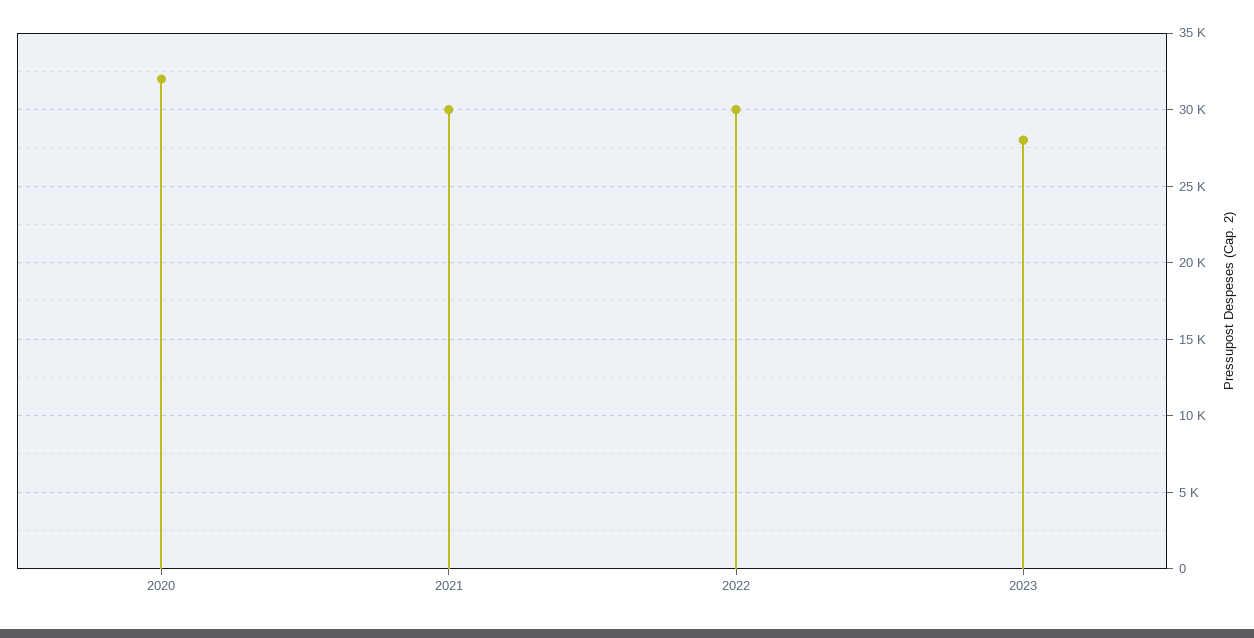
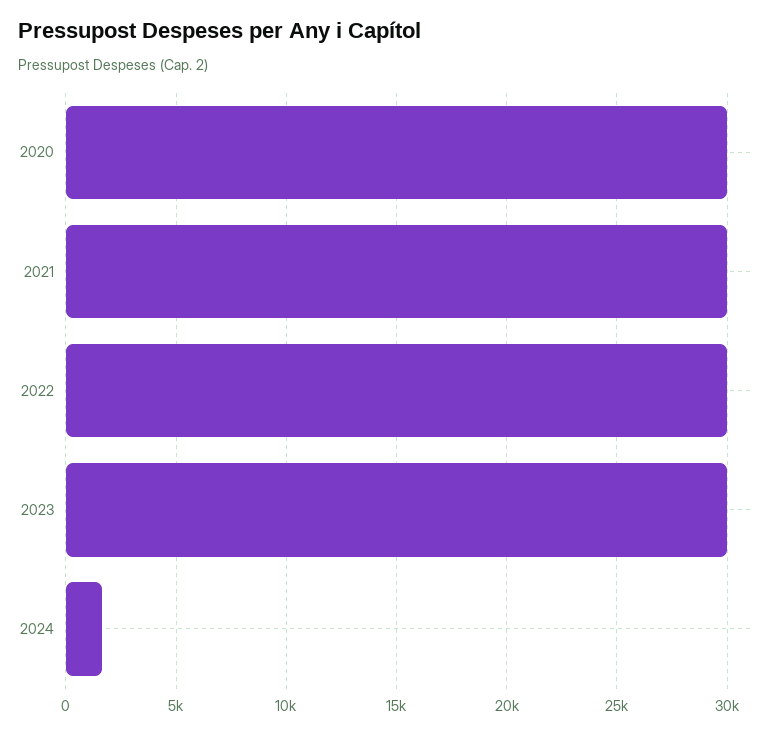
2020: 32000 -> 30000
2023: 28000 -> 30000
2024: none -> 1500

